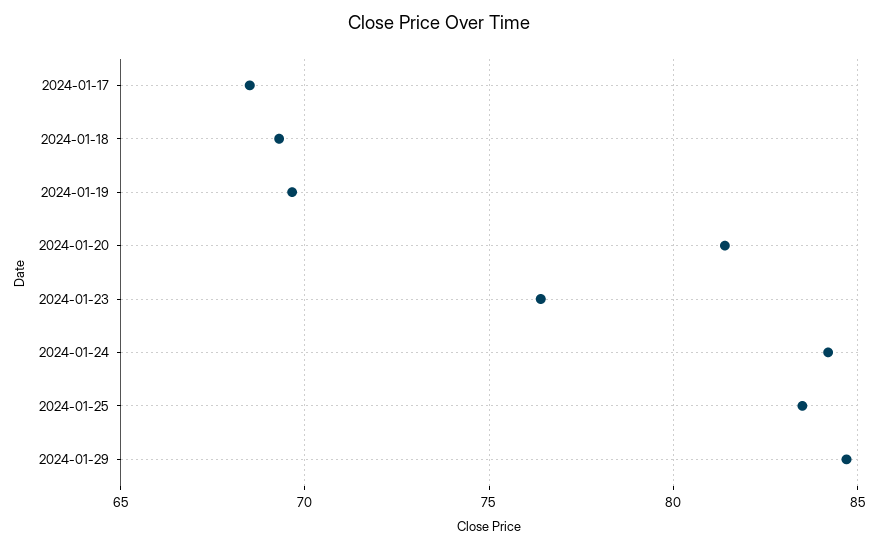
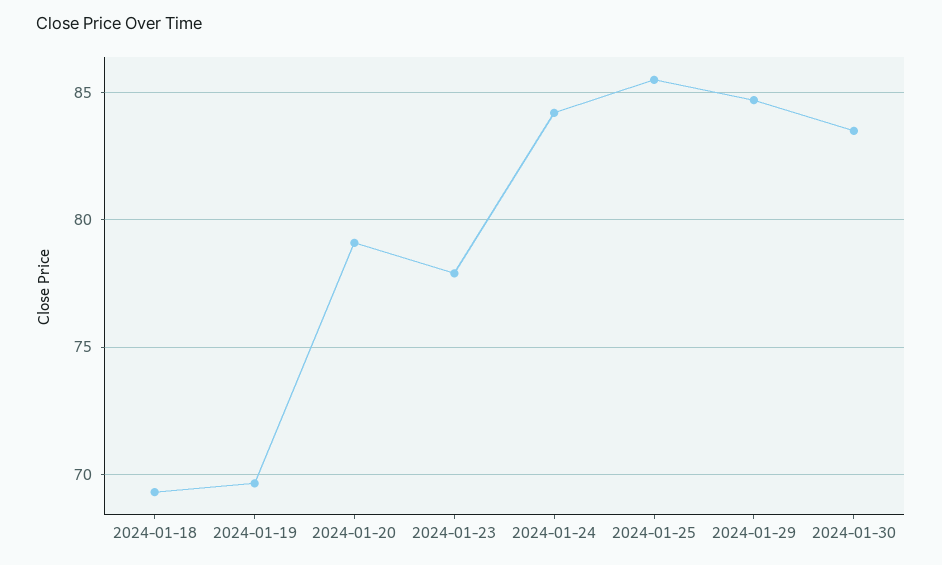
2024-01-17: 68.5 -> none
2024-01-20: 81.5 -> 79
2024-01-23: 76.5 -> 78
2024-01-25: 83.5 -> 85.5
2024-01-30: none -> 83.5

